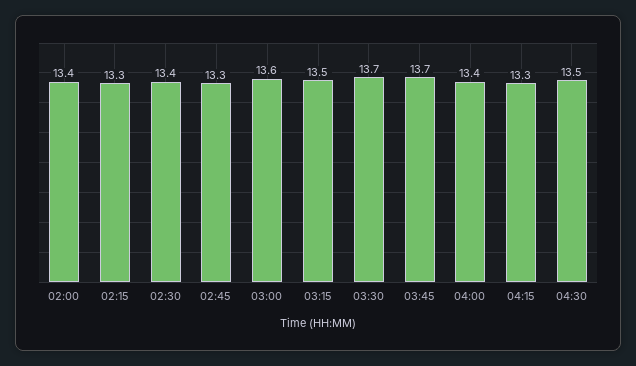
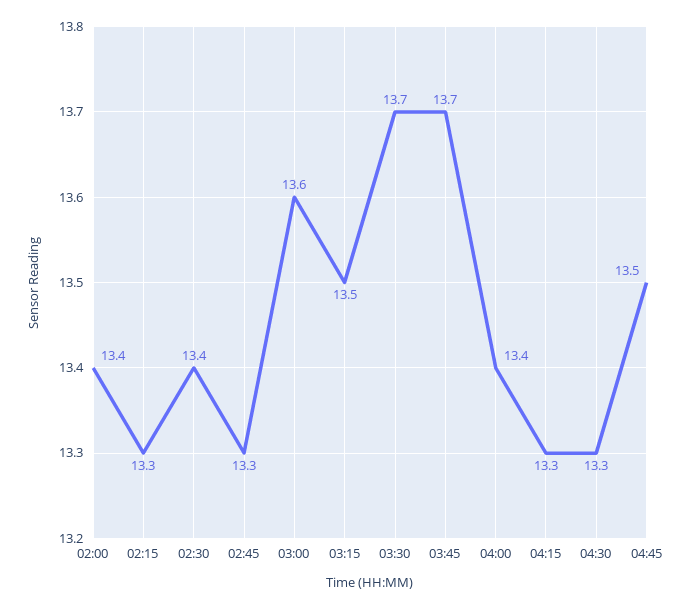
04:30: 13.5 -> 13.3
04:45: none -> 13.5

